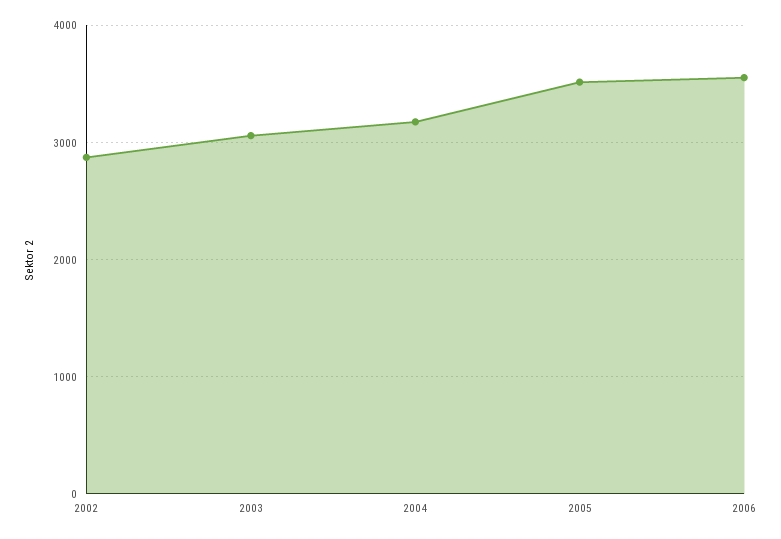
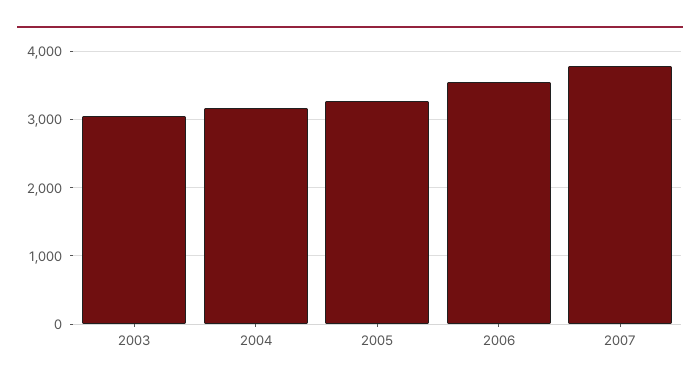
2002: 2900 -> none
2005: 3500 -> 3300
2007: none -> 3800

